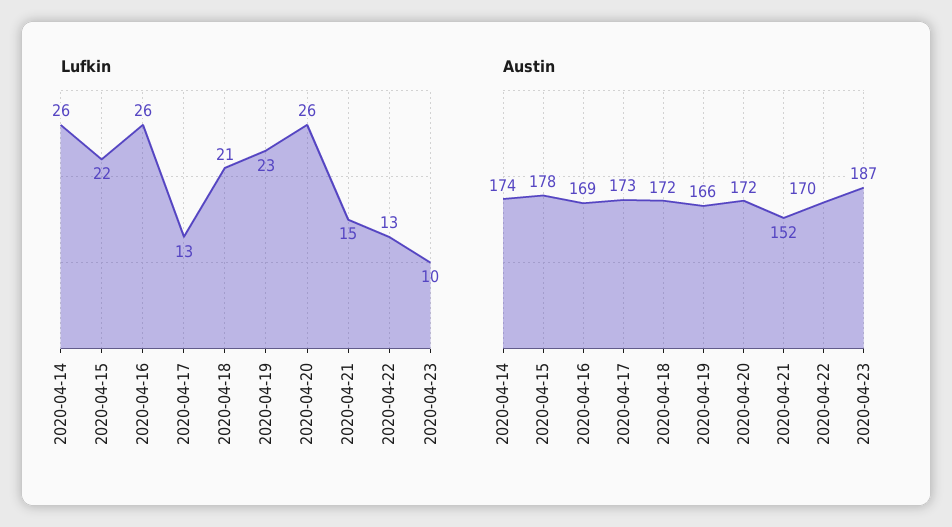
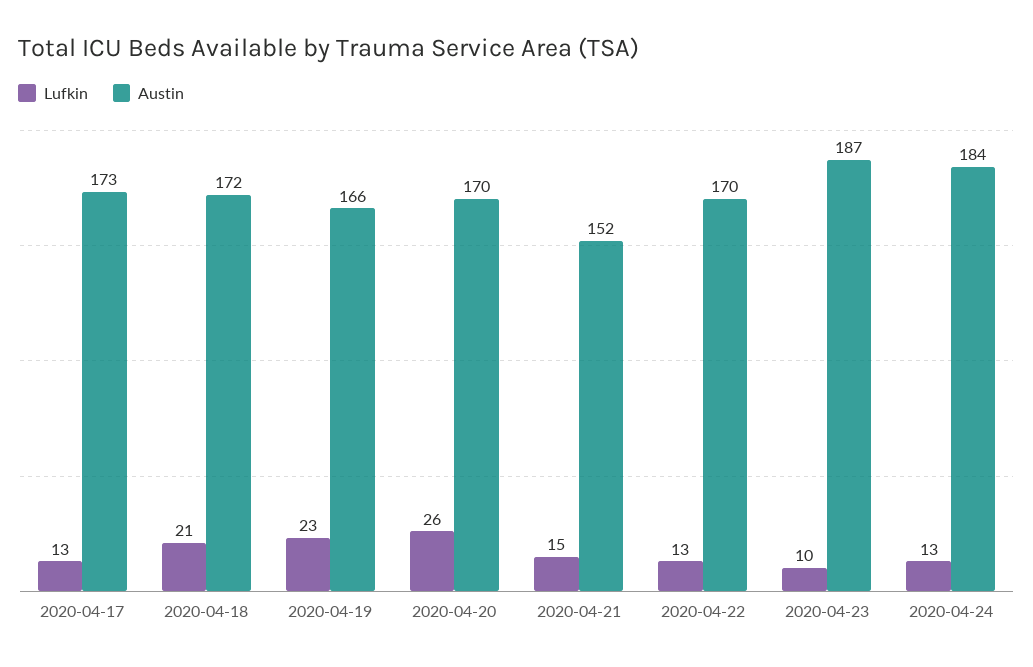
Lufkin, 2020-04-14: 26 -> none
Lufkin, 2020-04-15: 22 -> none
Lufkin, 2020-04-16: 26 -> none
Austin, 2020-04-14: 174 -> none
Austin, 2020-04-15: 178 -> none
Austin, 2020-04-16: 169 -> none
Austin, 2020-04-20: 172 -> 170
Lufkin, 2020-04-24: none -> 13
Austin, 2020-04-24: none -> 184

